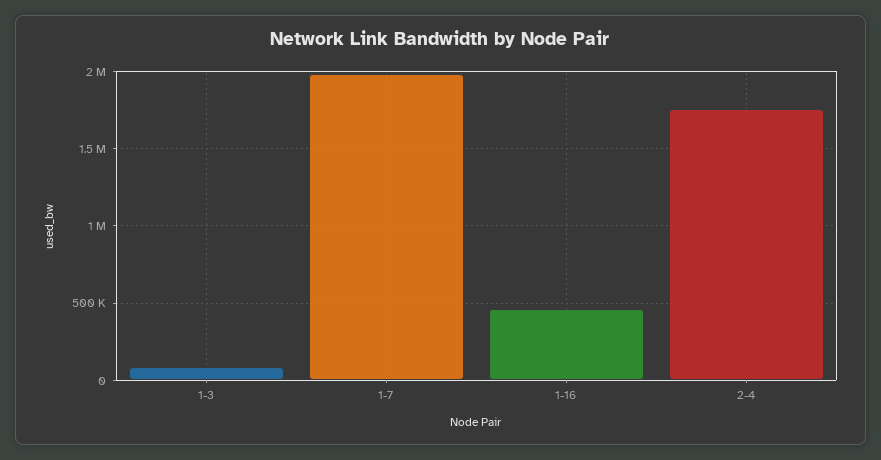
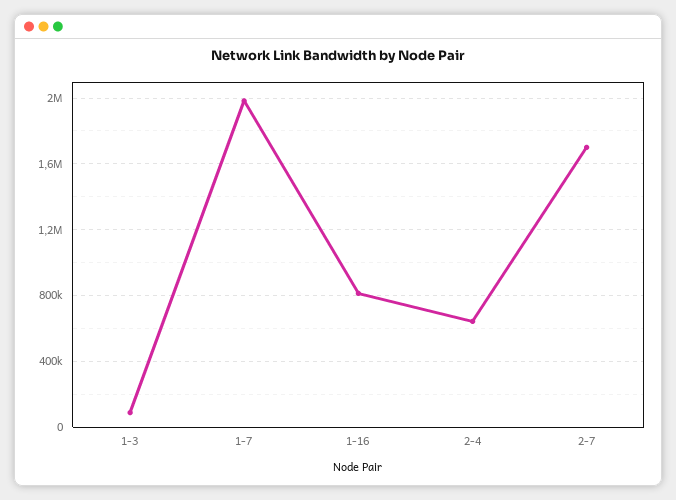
1-16: 450000 -> 800000
2-4: 1750000 -> 650000
2-7: none -> 1700000

